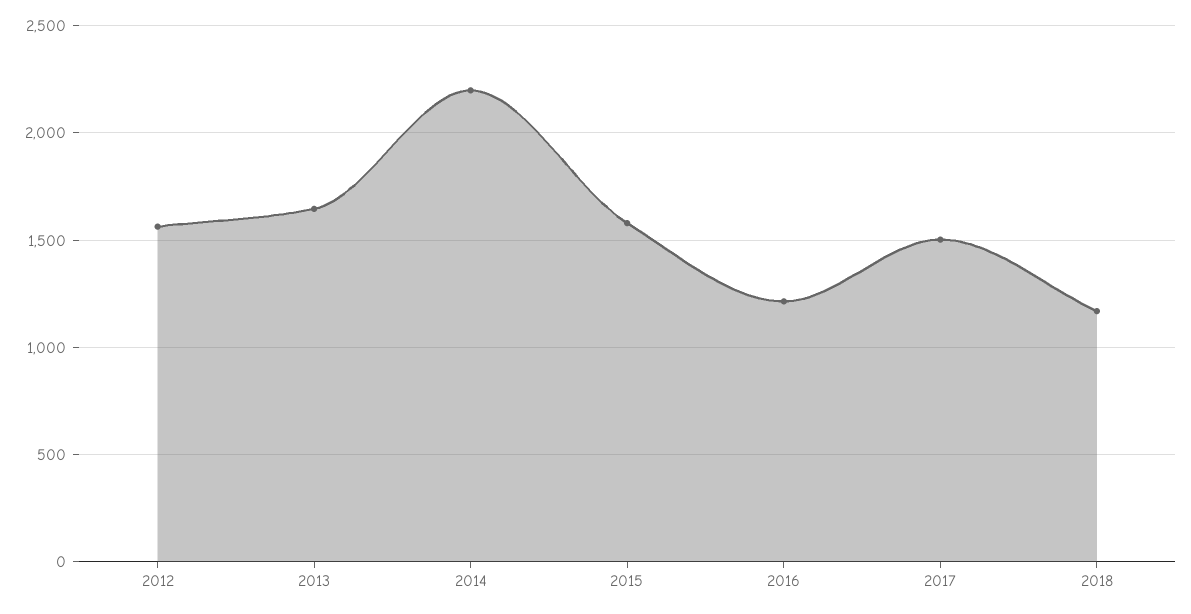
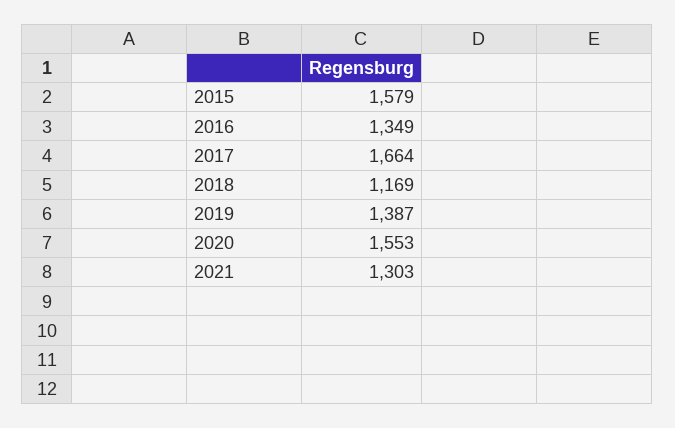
2012: 1550 -> none
2013: 1650 -> none
2014: 2200 -> none
2016: 1200 -> 1349
2017: 1500 -> 1664
2019: none -> 1387
2020: none -> 1553
2021: none -> 1303

